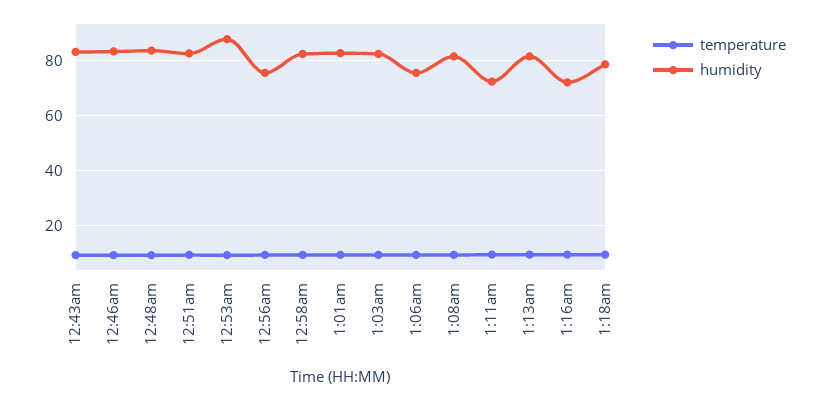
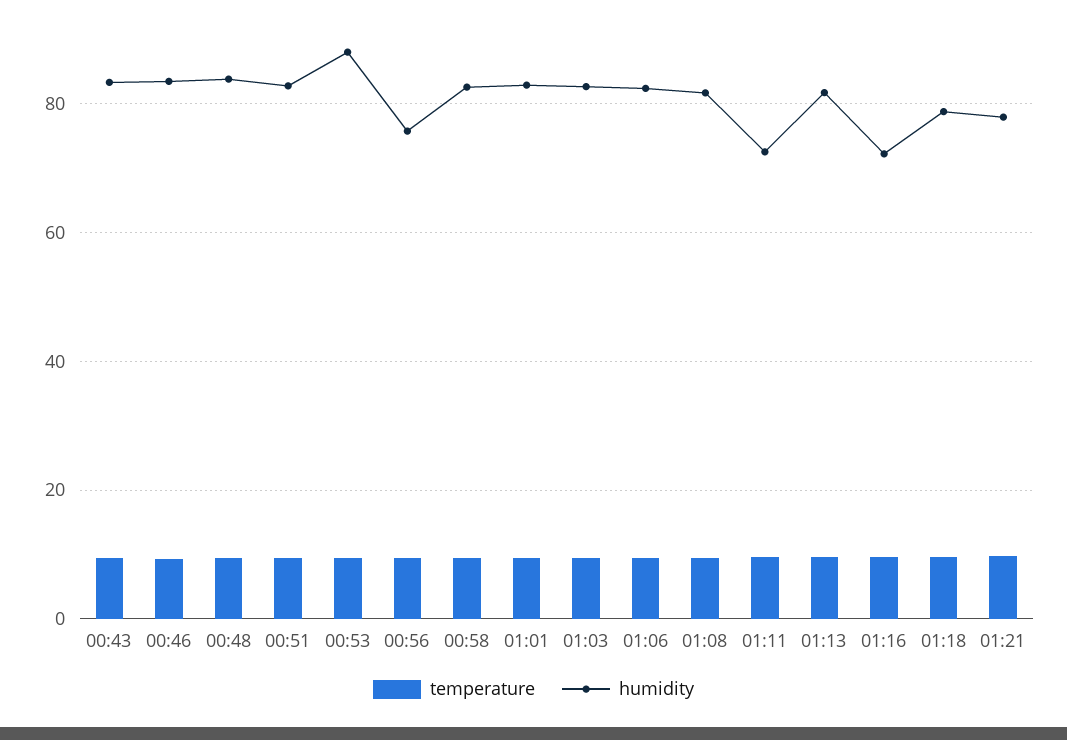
humidity, 1:06am: 75 -> 82
temperature, 01:21: none -> 10
humidity, 01:21: none -> 78

